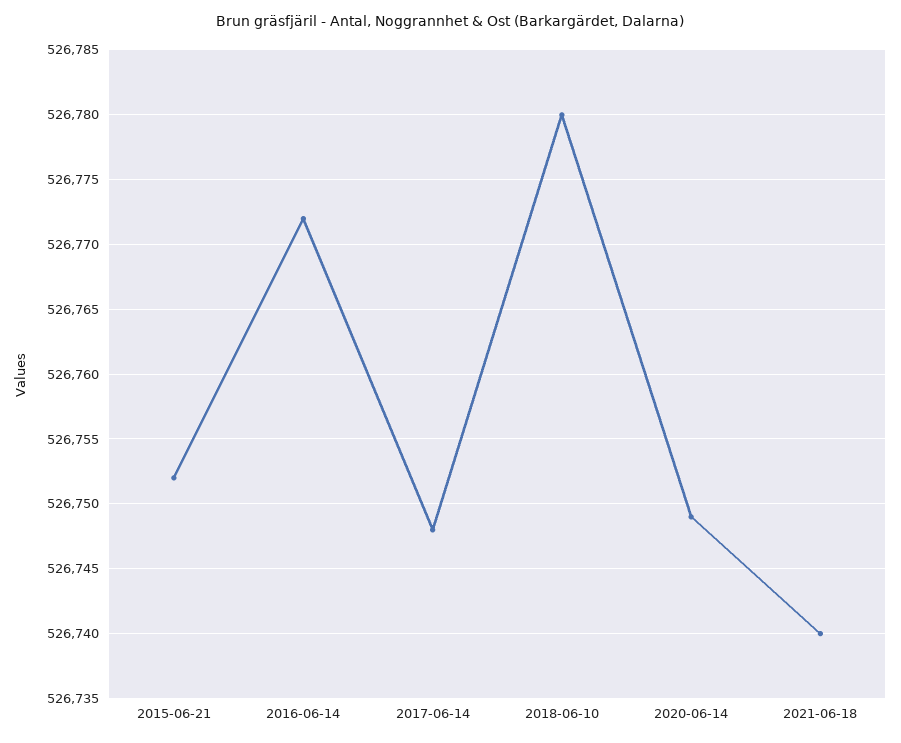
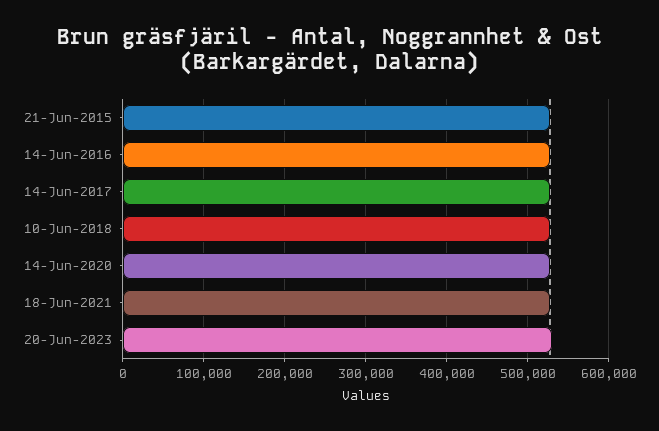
20-Jun-2023: none -> 530000

